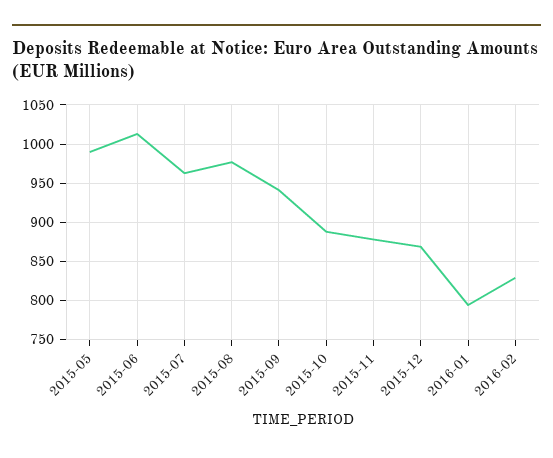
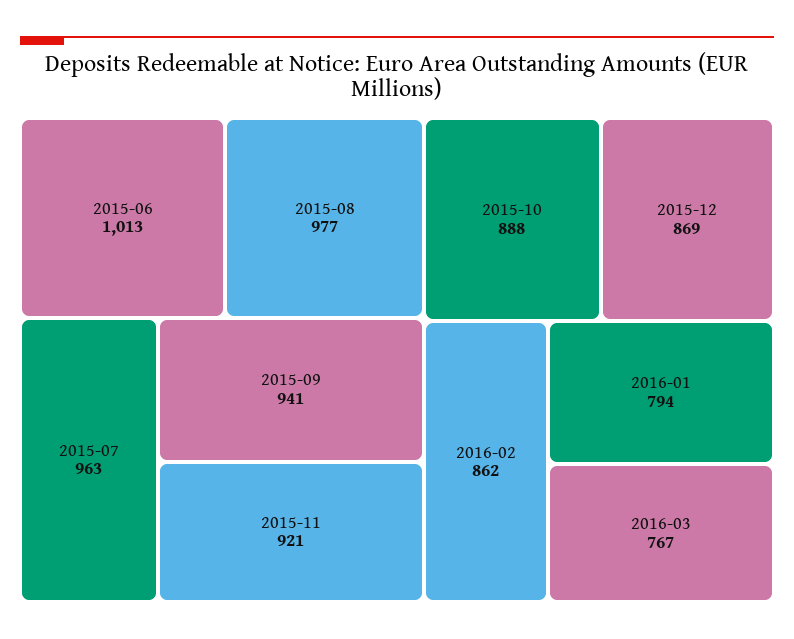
2015-05: 990 -> none
2015-11: 880 -> 921
2016-02: 830 -> 862
2016-03: none -> 767

